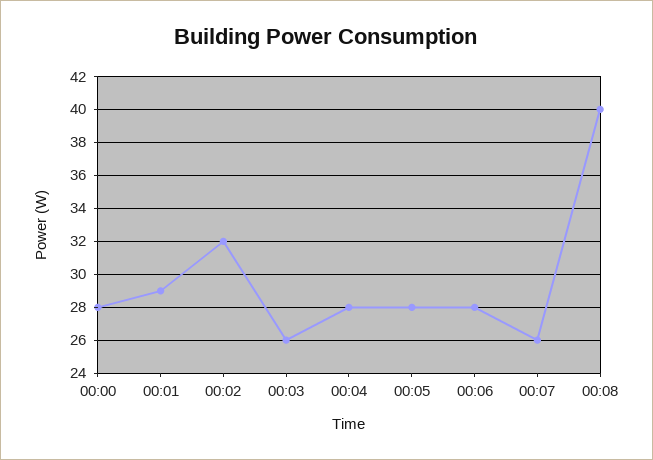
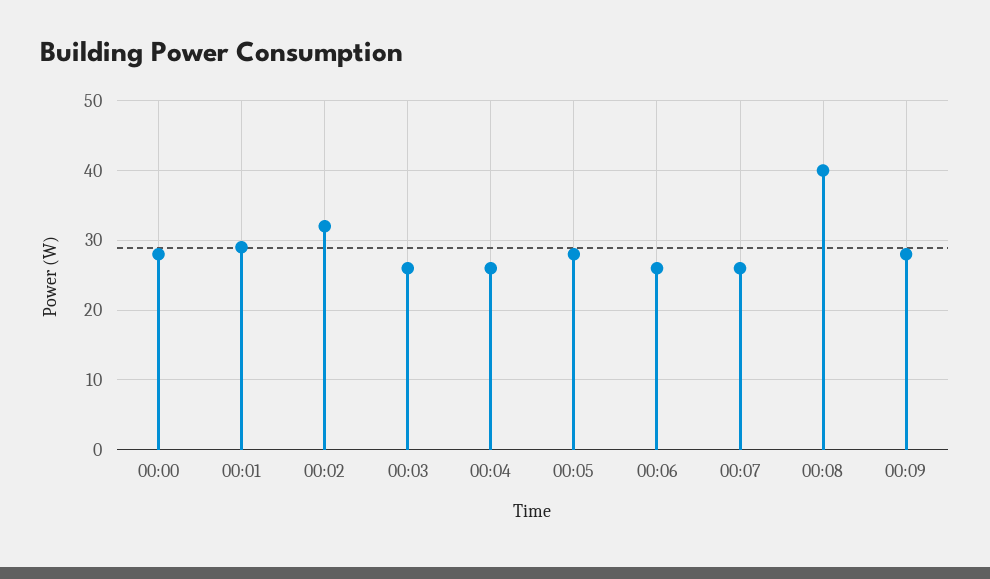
00:04: 28 -> 26
00:06: 28 -> 26
00:09: none -> 28

